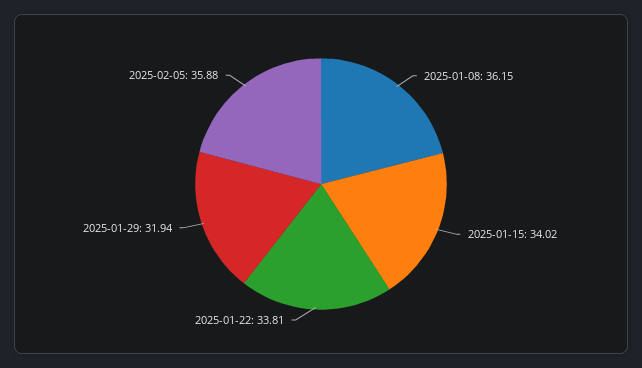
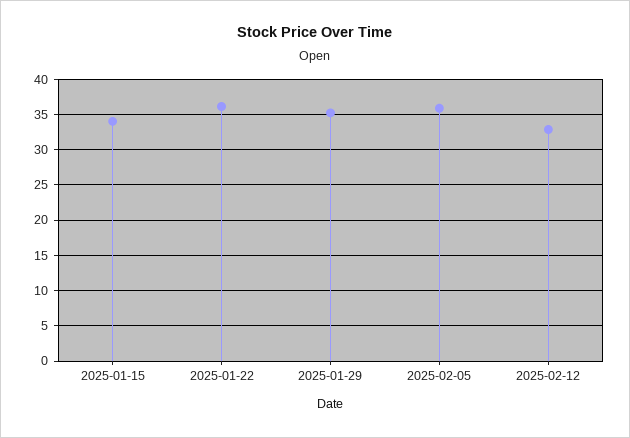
2025-01-08: 36.15 -> none
2025-01-22: 33.81 -> 36
2025-01-29: 31.94 -> 35
2025-02-12: none -> 33

